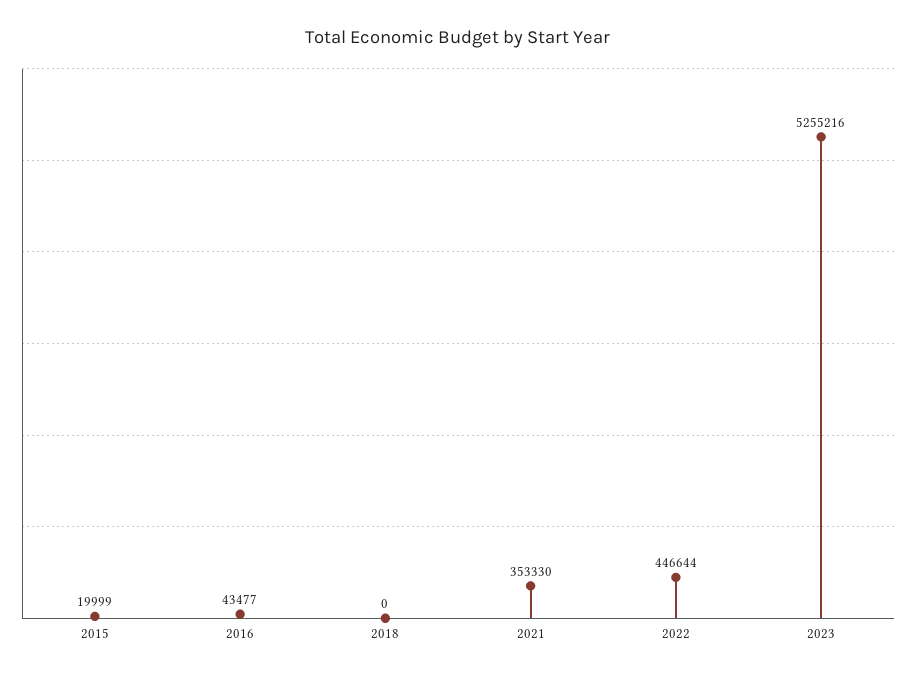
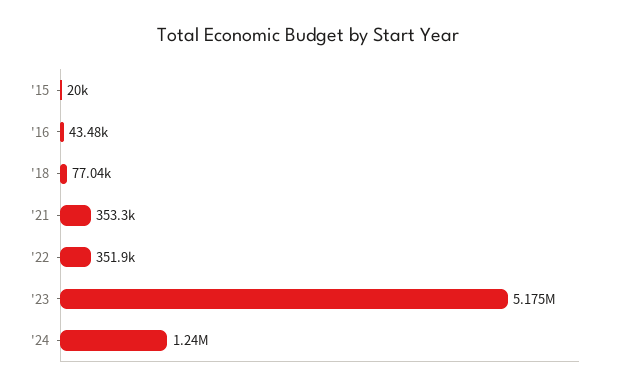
2018: 0 -> 77040
2022: 446644 -> 351900
2023: 5255216 -> 5175000
'24: none -> 1240000

